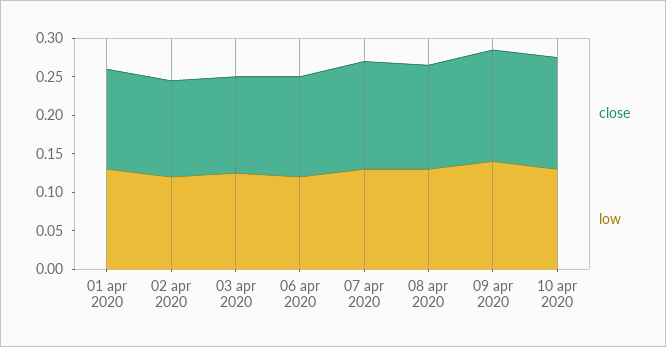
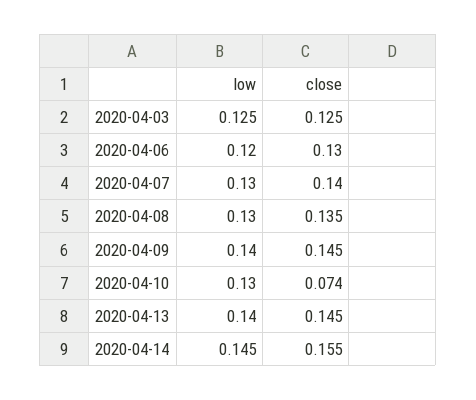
close, 01 apr 2020: 0.125 -> none
low, 01 apr 2020: 0.125 -> none
close, 02 apr 2020: 0.125 -> none
low, 02 apr 2020: 0.125 -> none
close, 10 apr 2020: 0.15 -> 0.074
low, 2020-04-13: none -> 0.14
close, 2020-04-13: none -> 0.145
low, 2020-04-14: none -> 0.145
close, 2020-04-14: none -> 0.155

